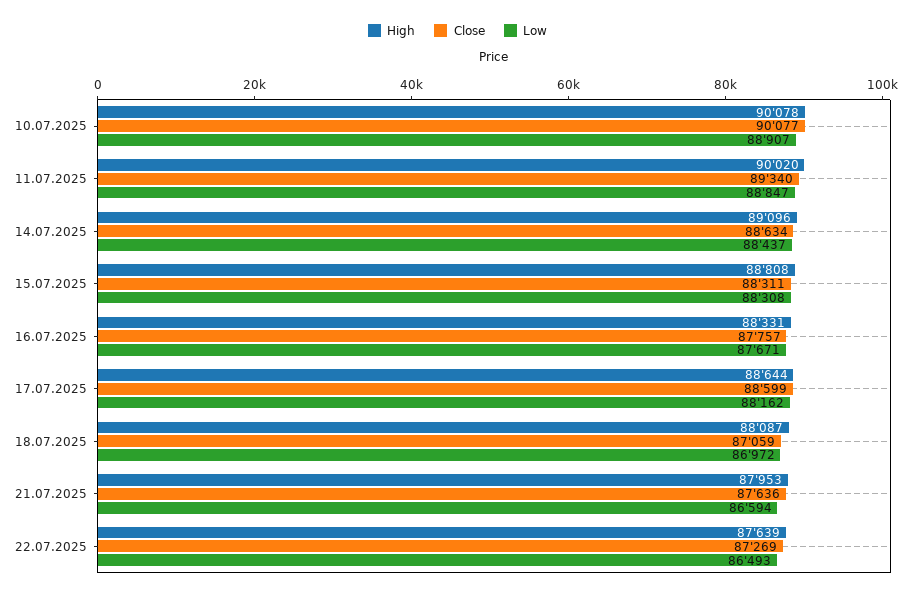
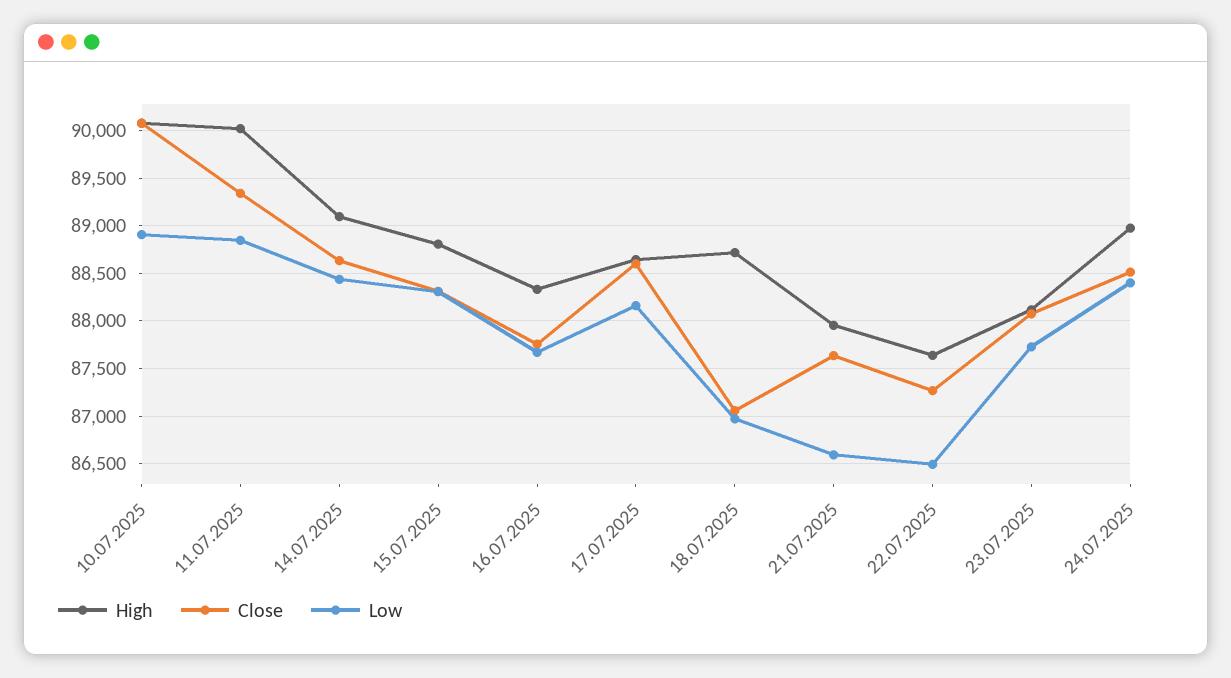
High, 18.07.2025: 88087 -> 88700
High, 23.07.2025: none -> 88100
Close, 23.07.2025: none -> 88100
Low, 23.07.2025: none -> 87700
High, 24.07.2025: none -> 89000
Close, 24.07.2025: none -> 88500
Low, 24.07.2025: none -> 88400

